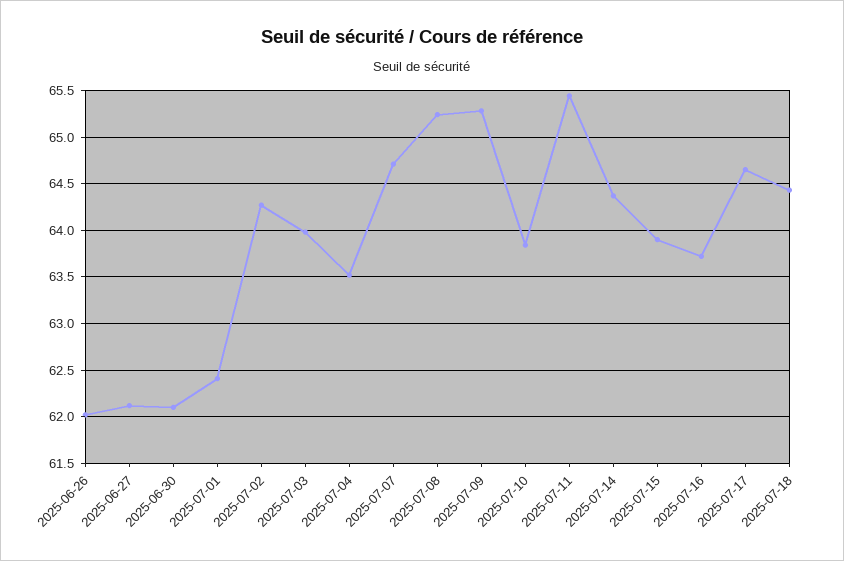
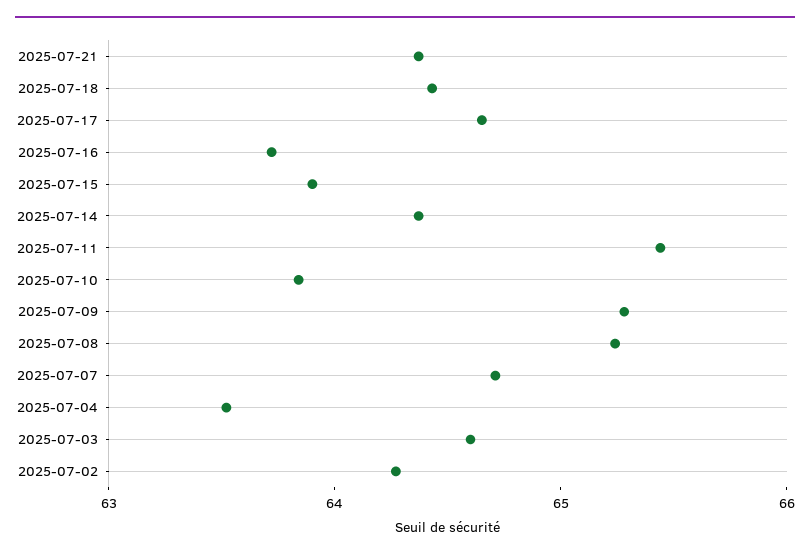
2025-06-26: 62 -> none
2025-06-27: 62.1 -> none
2025-06-30: 62.1 -> none
2025-07-01: 62.4 -> none
2025-07-03: 64 -> 64.6
2025-07-21: none -> 64.4

